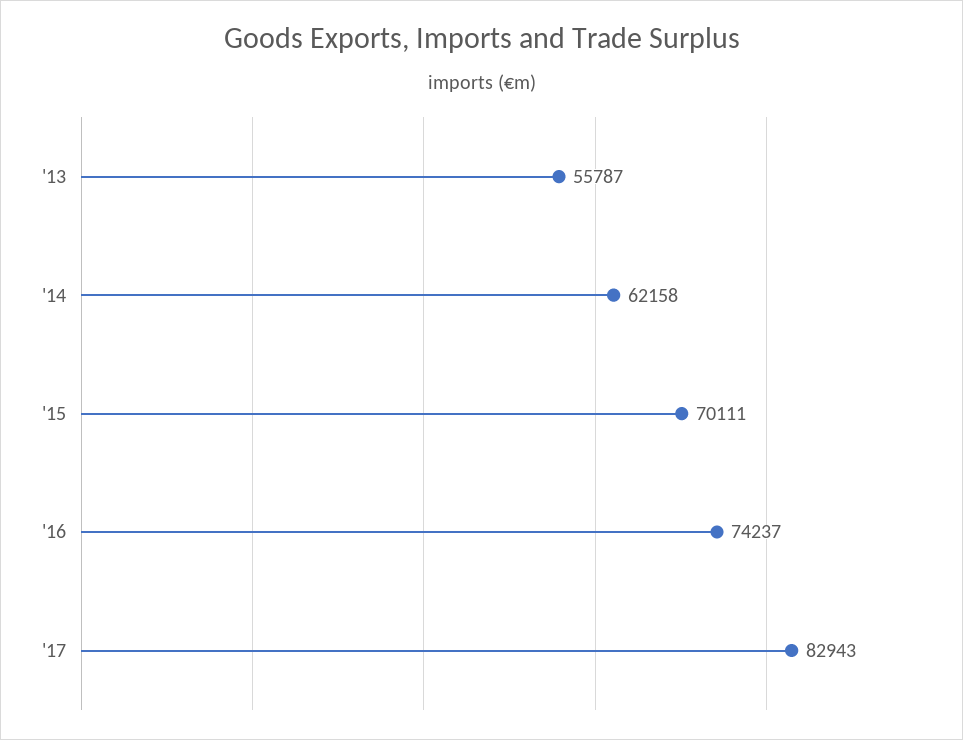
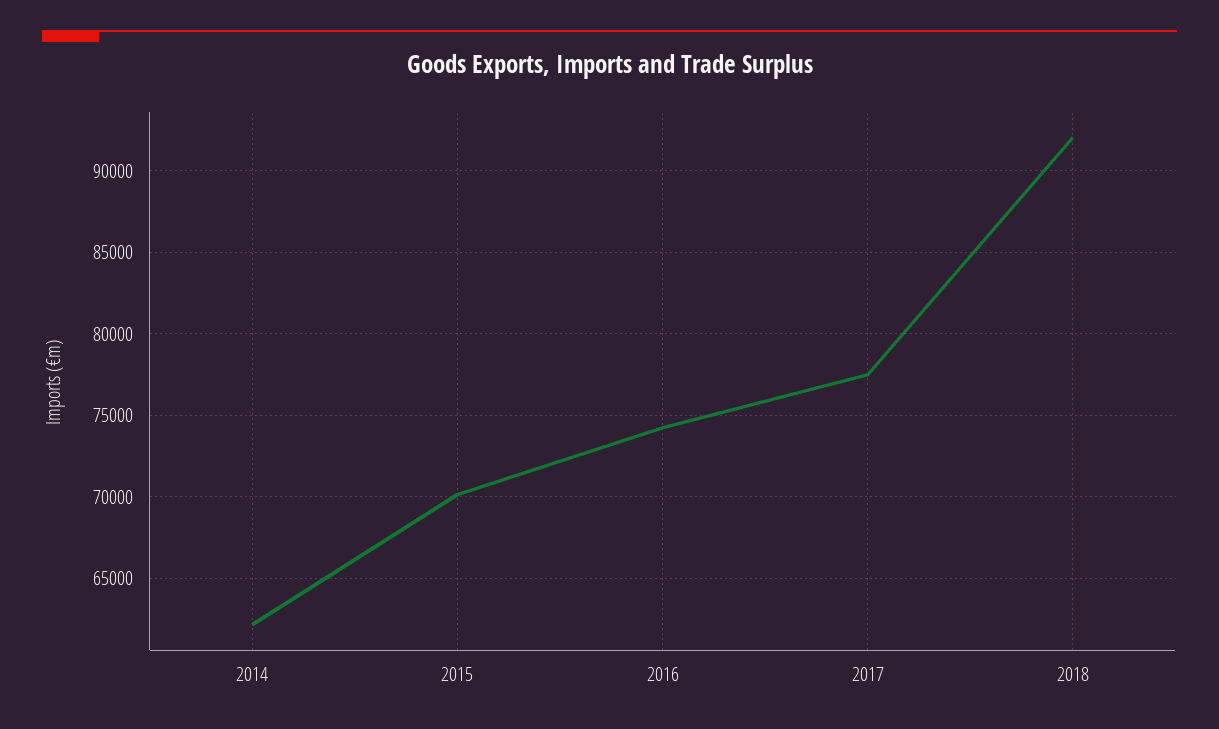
'13: 55787 -> none
'17: 82943 -> 77500
2018: none -> 92000

